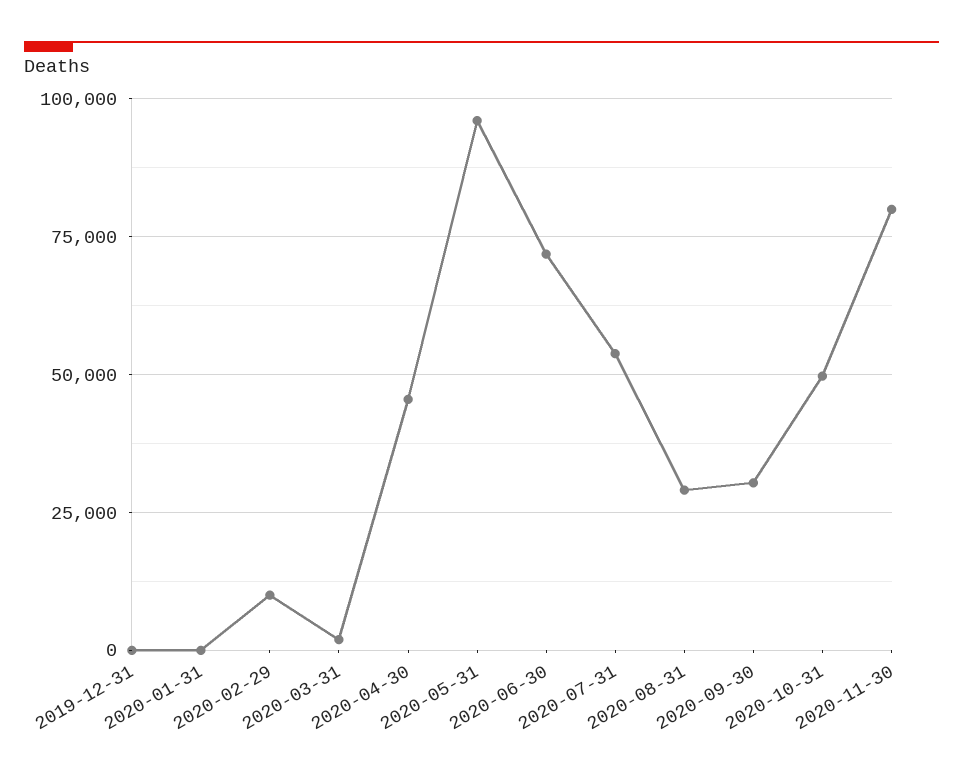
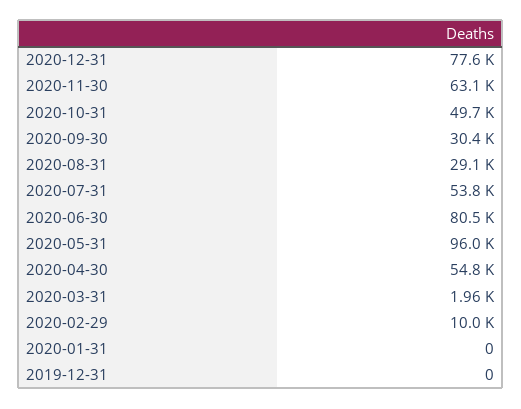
2020-04-30: 45000 -> 54800
2020-06-30: 72500 -> 80500
2020-11-30: 80000 -> 63100
2020-12-31: none -> 77600

